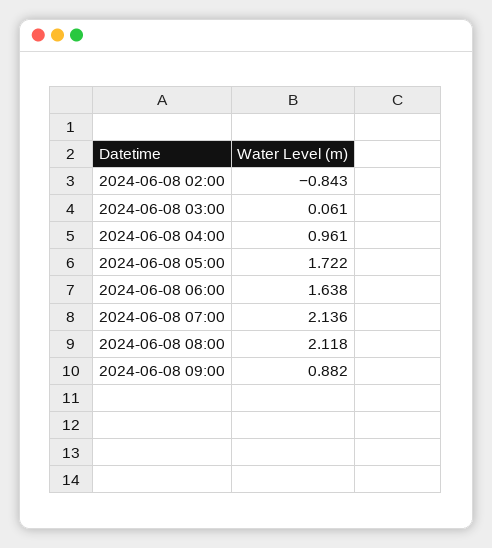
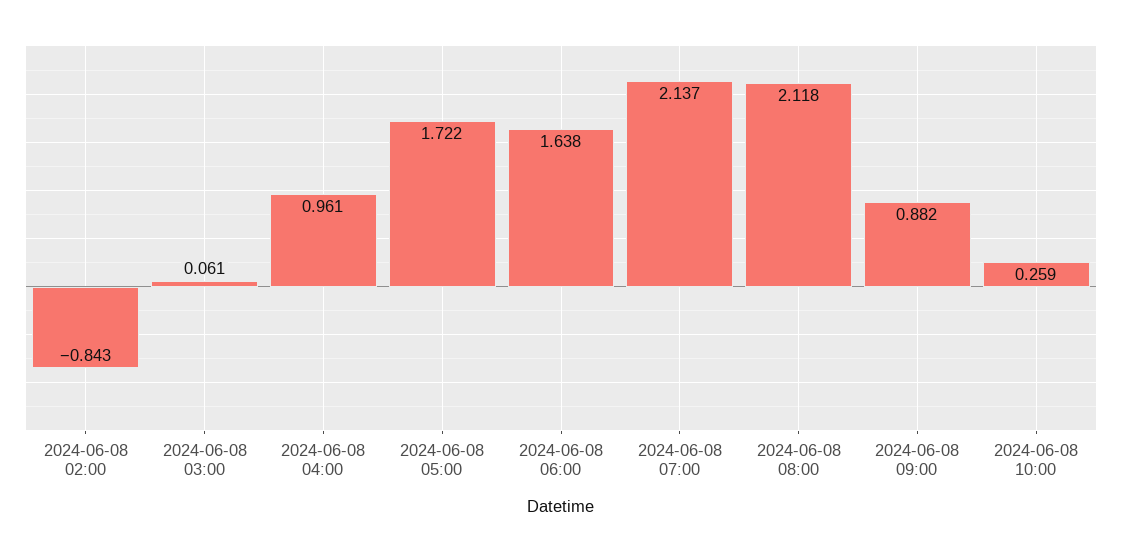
2024-06-08 07:00: 2.136 -> 2.137
2024-06-08 10:00: none -> 0.259

